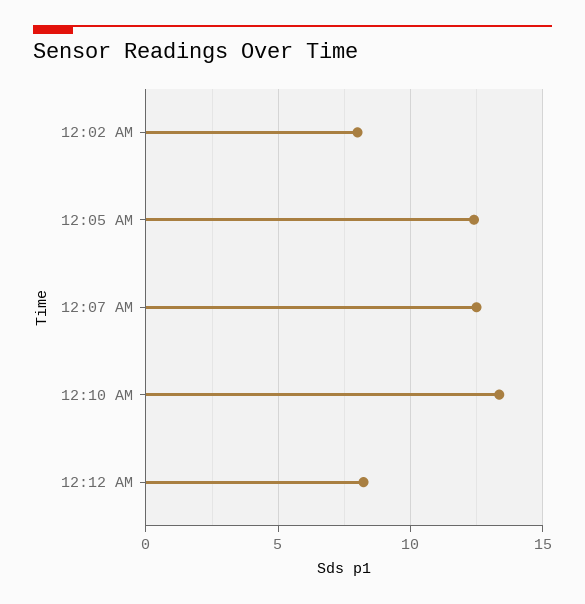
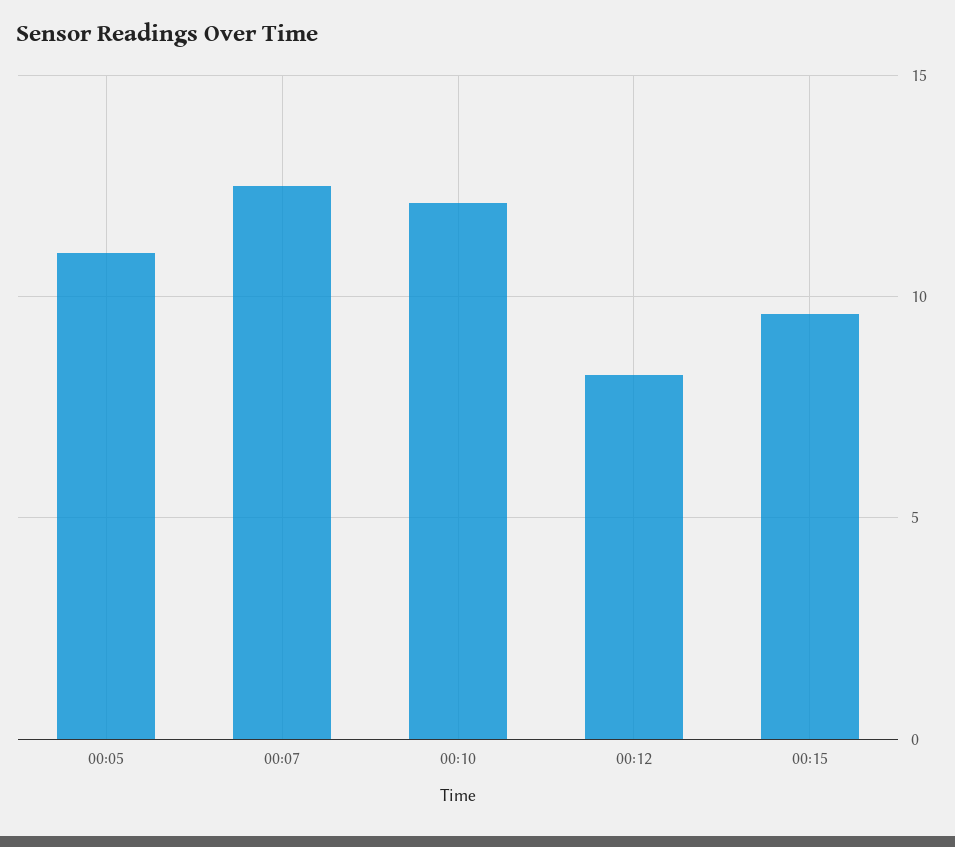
12:02 AM: 8 -> none
12:05 AM: 12.5 -> 11
12:10 AM: 13.5 -> 12
00:15: none -> 9.5

